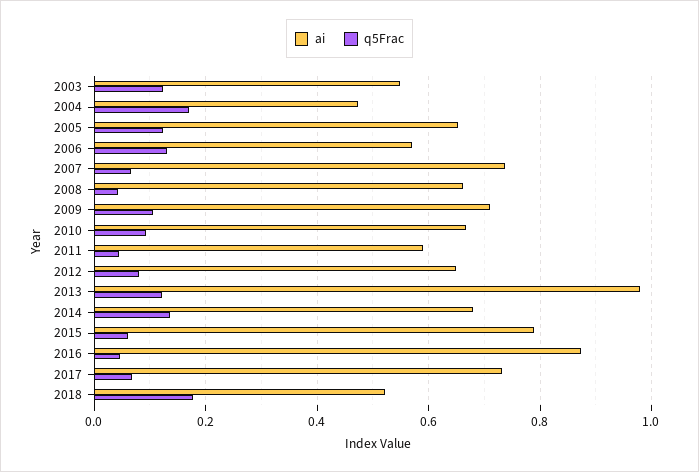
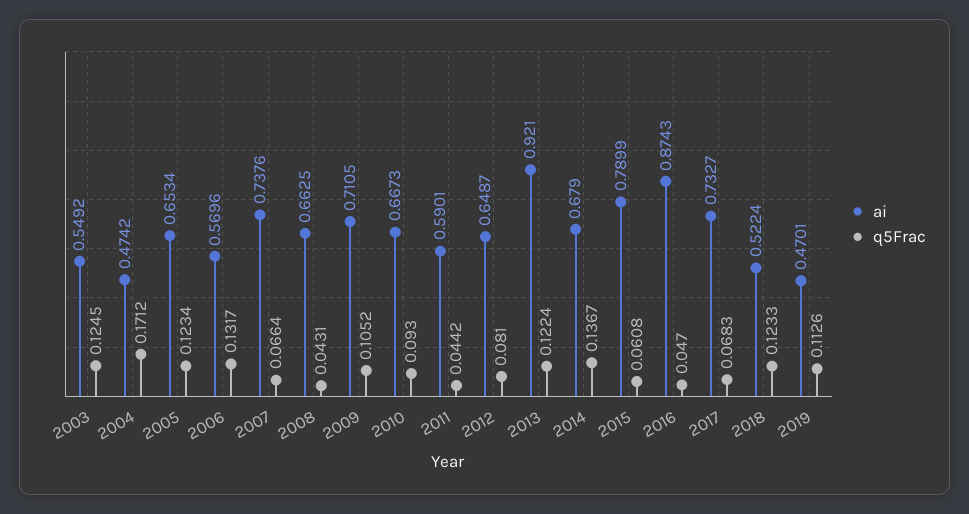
ai, 2013: 0.98 -> 0.921
q5Frac, 2018: 0.18 -> 0.1233
ai, 2019: none -> 0.4701
q5Frac, 2019: none -> 0.1126

